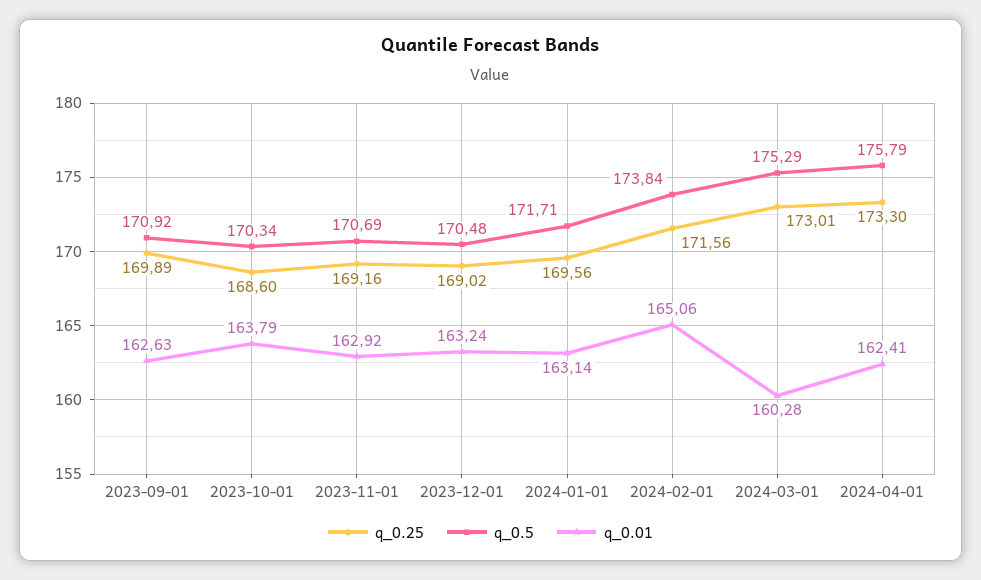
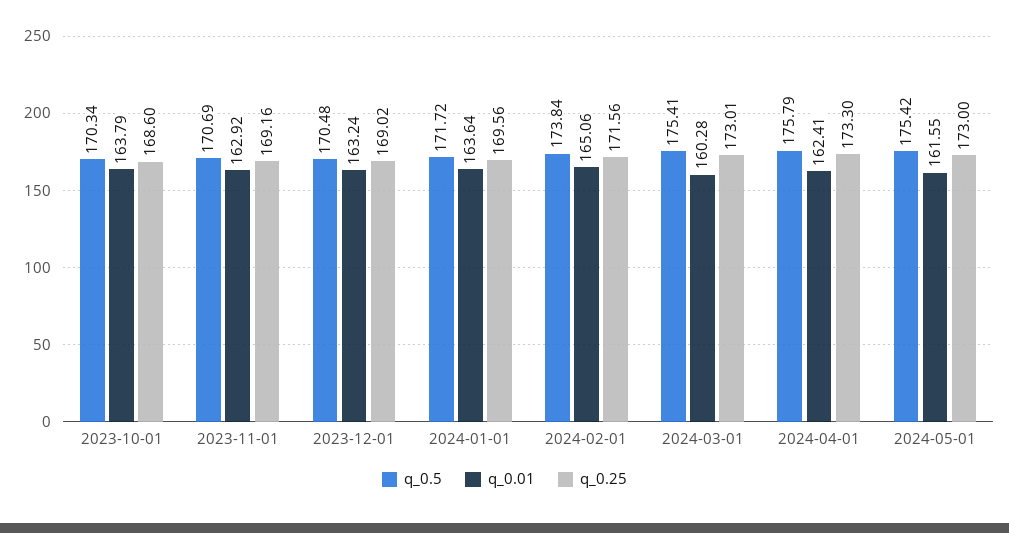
q_0.25, 2023-09-01: 169.89 -> none
q_0.5, 2023-09-01: 170.92 -> none
q_0.01, 2023-09-01: 162.63 -> none
q_0.5, 2024-01-01: 171.71 -> 171.72
q_0.01, 2024-01-01: 163.14 -> 163.64
q_0.5, 2024-03-01: 175.29 -> 175.41
q_0.5, 2024-05-01: none -> 175.42
q_0.01, 2024-05-01: none -> 161.55
q_0.25, 2024-05-01: none -> 173

